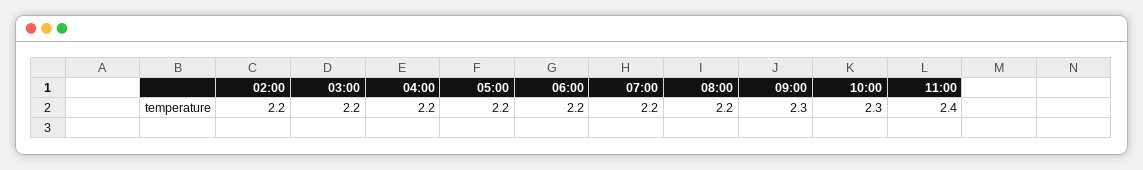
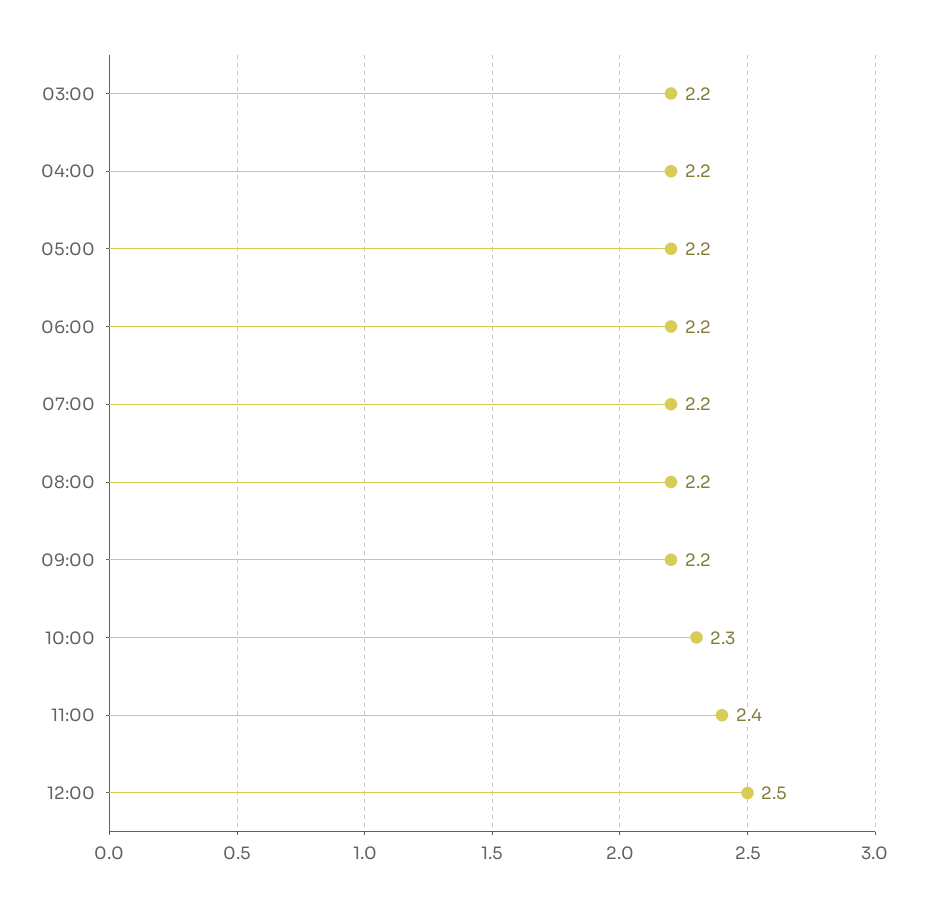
02:00: 2.2 -> none
09:00: 2.3 -> 2.2
12:00: none -> 2.5

